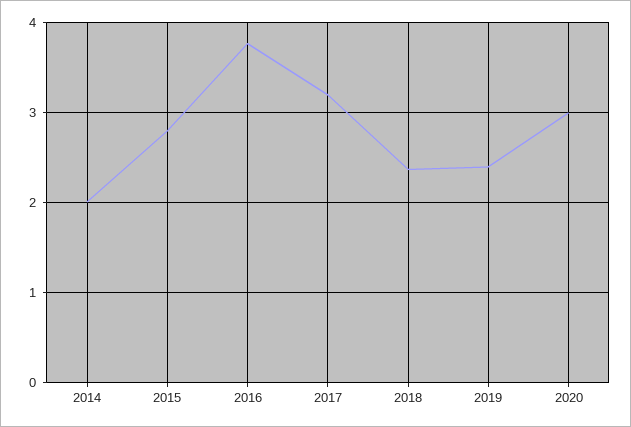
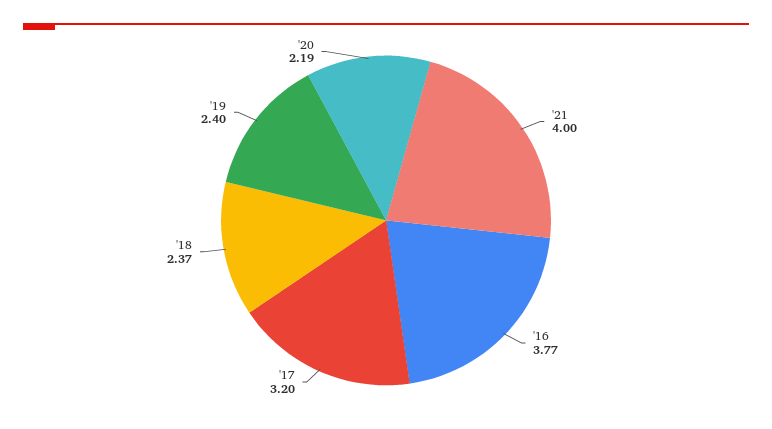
2014: 2 -> none
2015: 2.8 -> none
2020: 3 -> 2.19
'21: none -> 4

